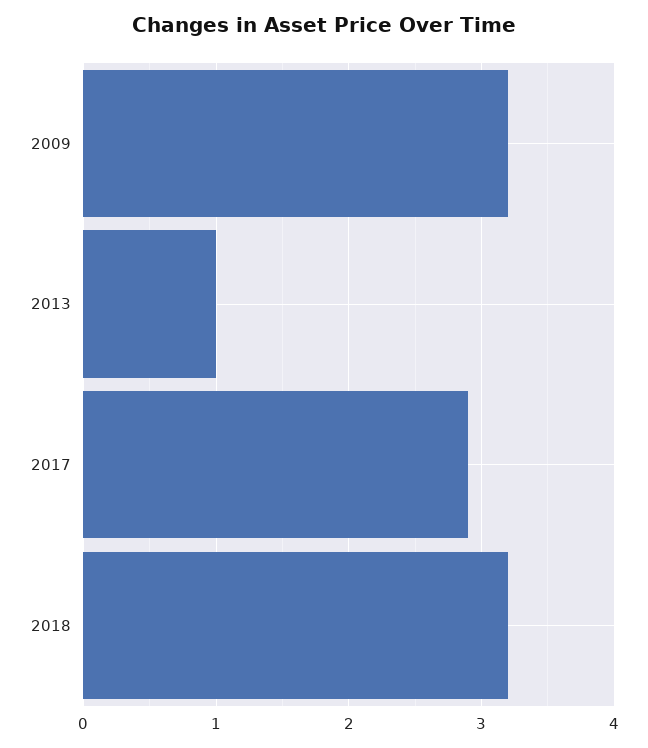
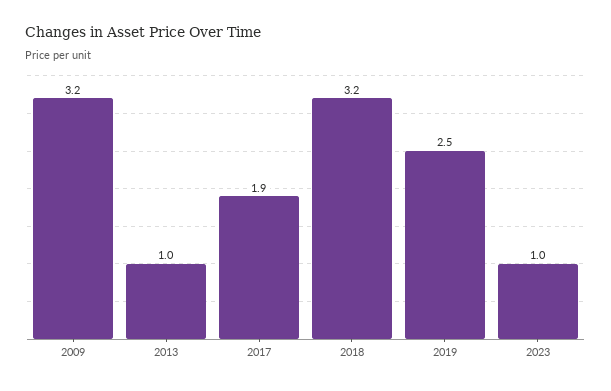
2017: 2.9 -> 1.9
2019: none -> 2.5
2023: none -> 1

